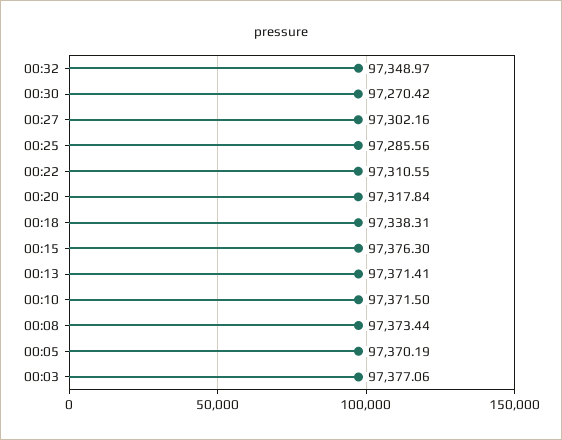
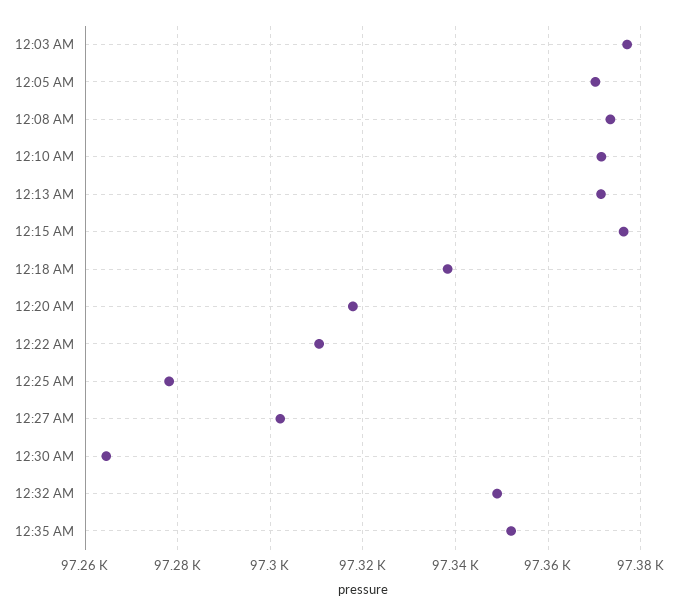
00:30: 97270.42 -> 97264
00:25: 97285.56 -> 97278
12:35 AM: none -> 97352

